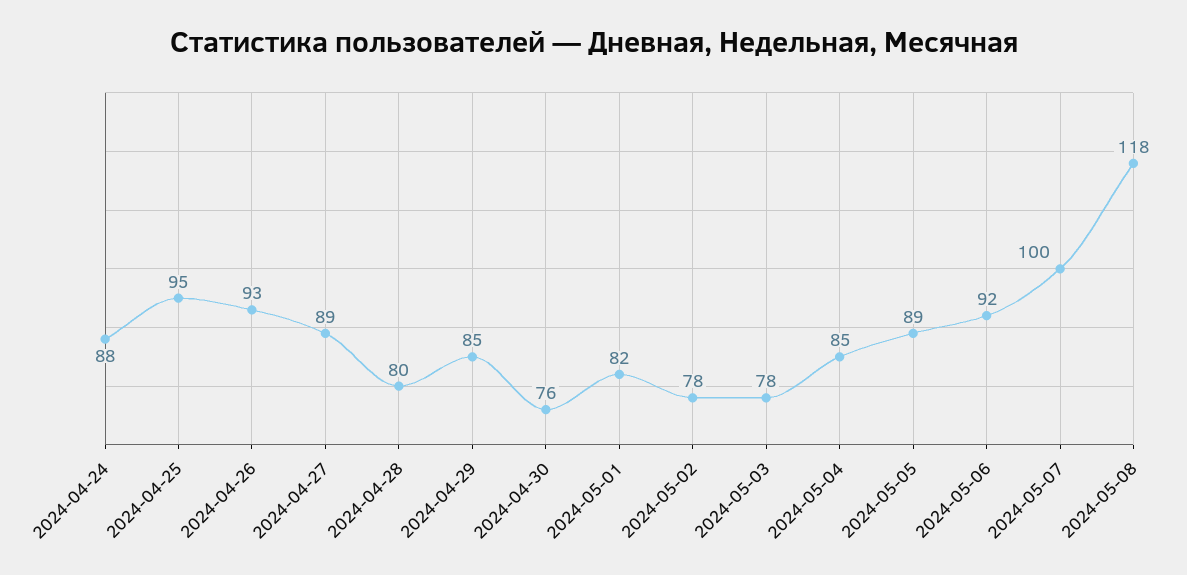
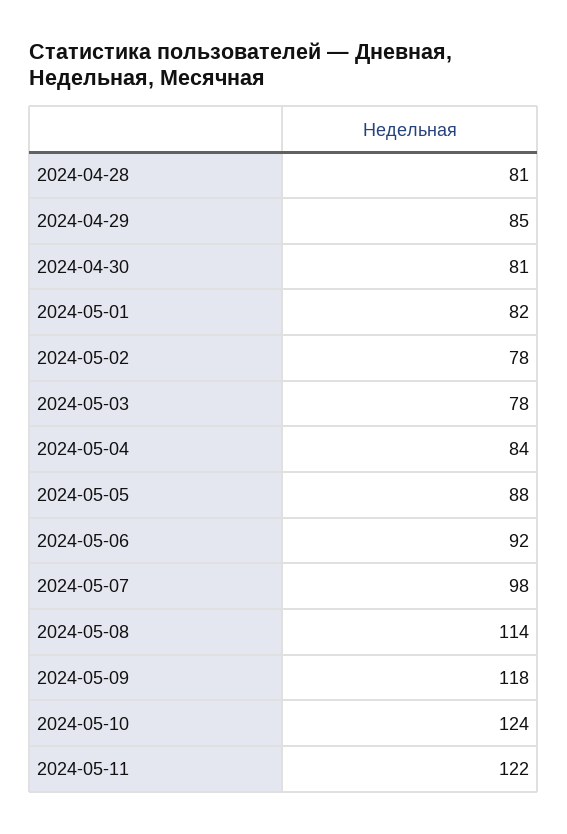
2024-04-24: 88 -> none
2024-04-25: 95 -> none
2024-04-26: 93 -> none
2024-04-27: 89 -> none
2024-04-28: 80 -> 81
2024-04-30: 76 -> 81
2024-05-04: 85 -> 84
2024-05-05: 89 -> 88
2024-05-07: 100 -> 98
2024-05-08: 118 -> 114
2024-05-09: none -> 118
2024-05-10: none -> 124
2024-05-11: none -> 122

